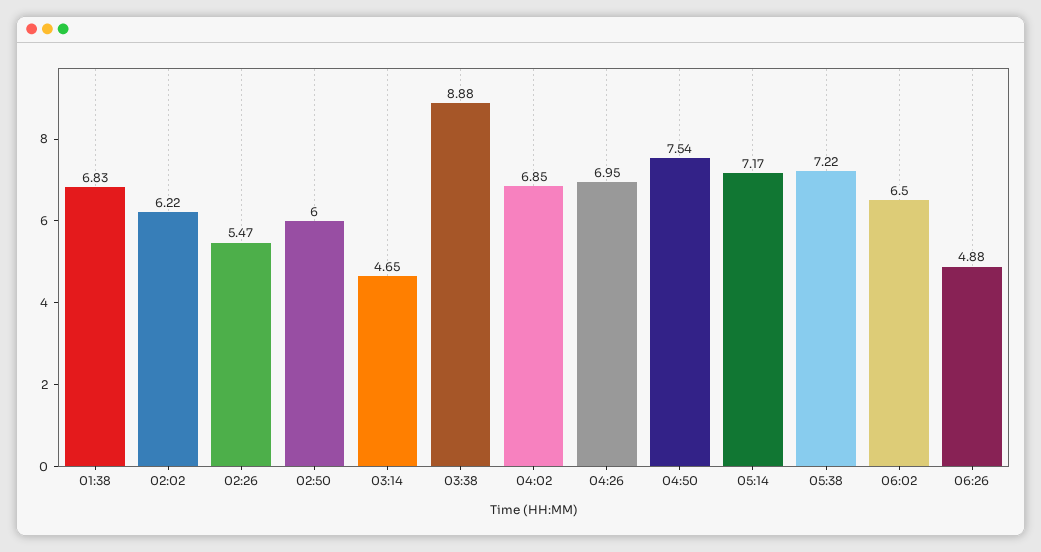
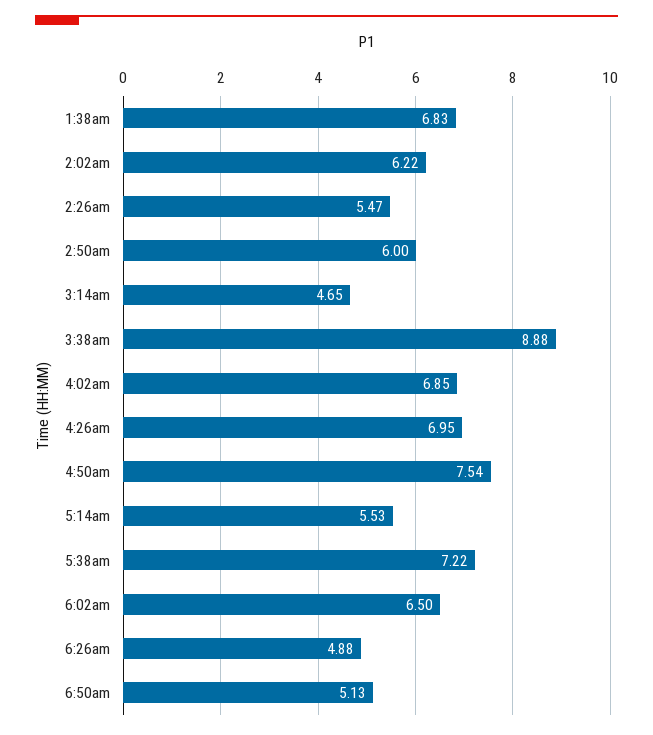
05:14: 7.17 -> 5.53
6:50am: none -> 5.13

